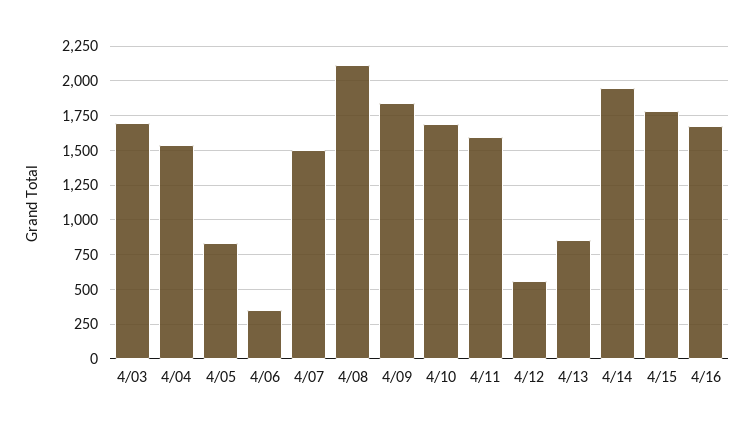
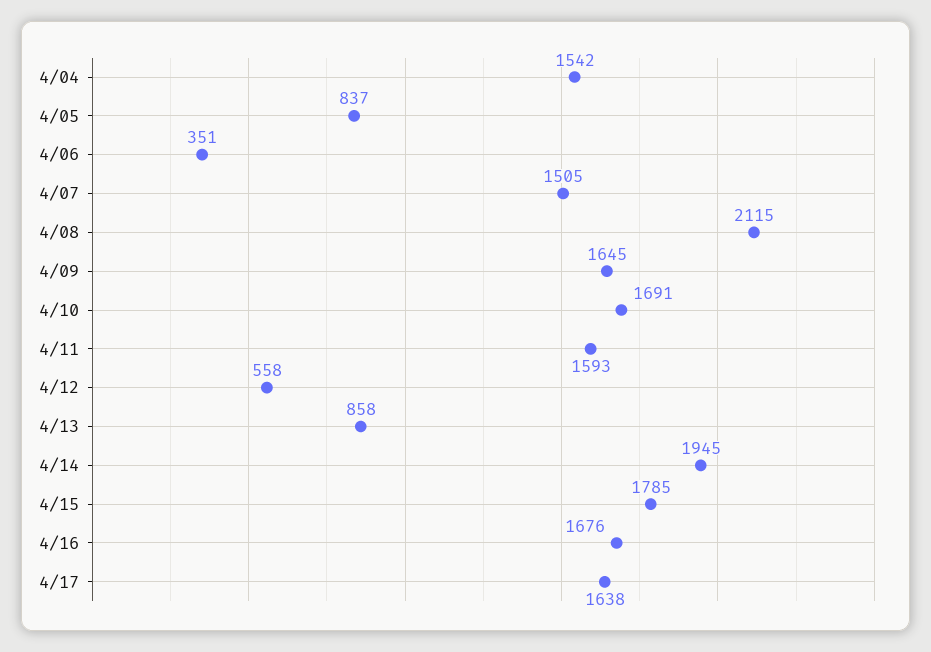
4/03: 1700 -> none
4/09: 1850 -> 1645
4/17: none -> 1638

